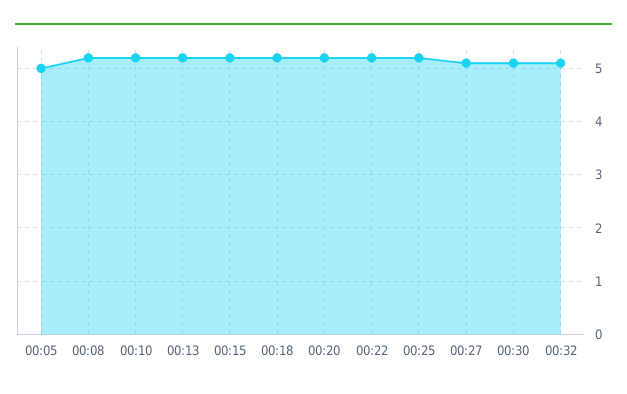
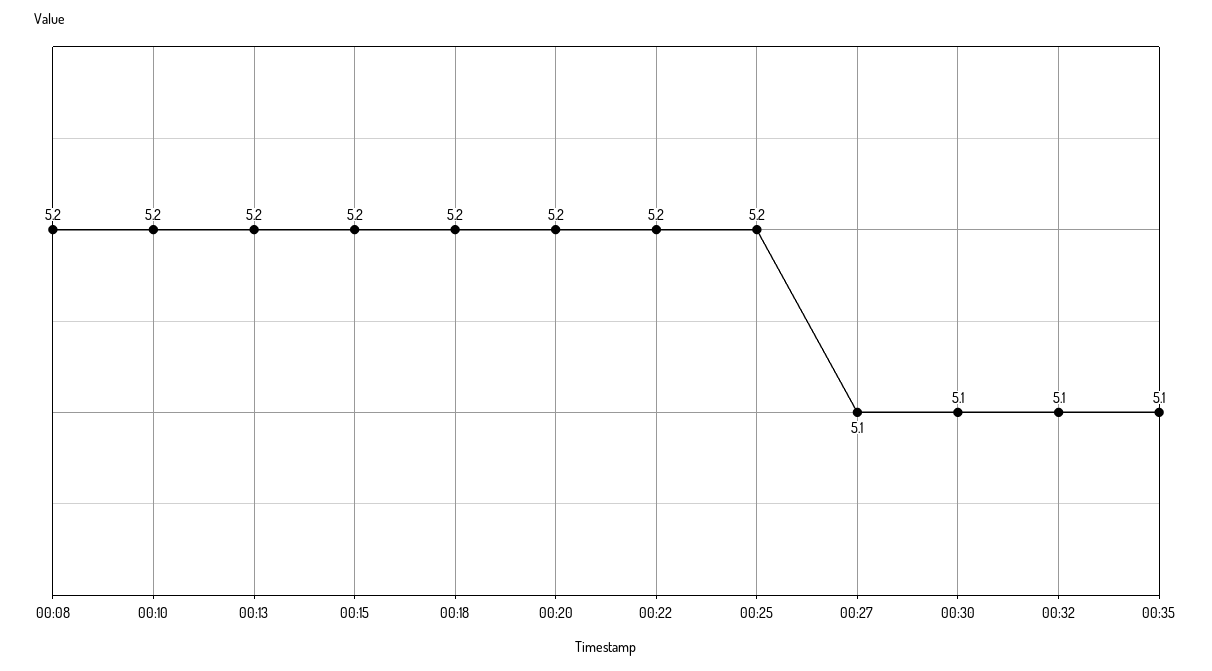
00:05: 5 -> none
00:35: none -> 5.1

